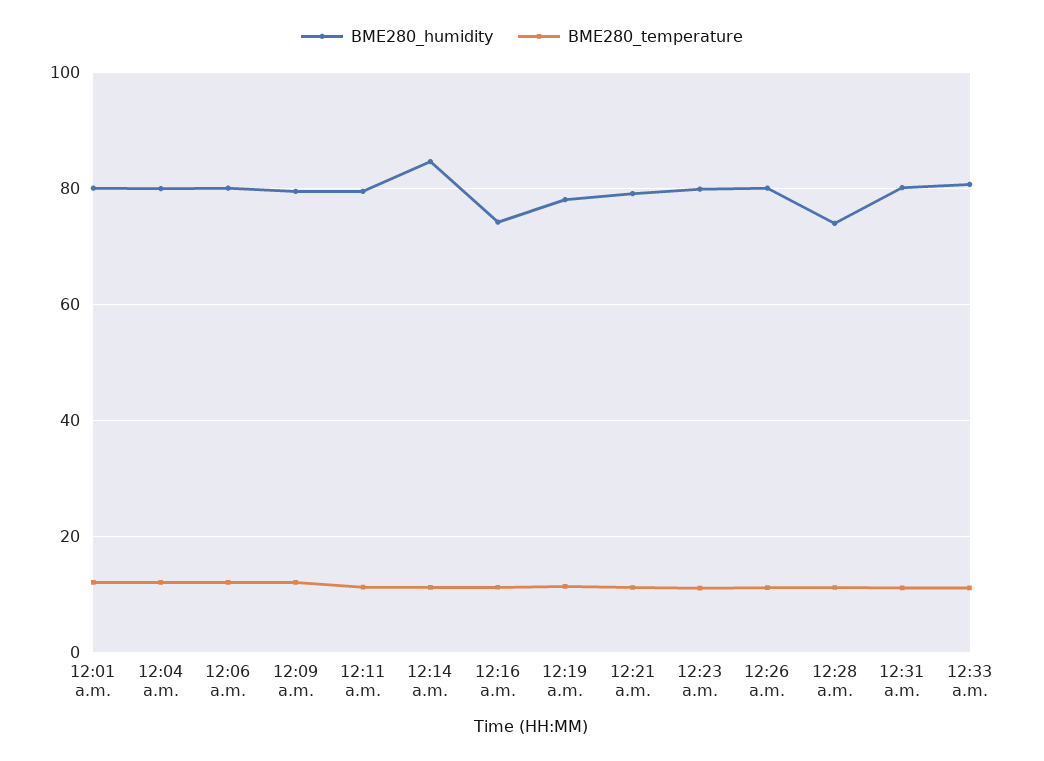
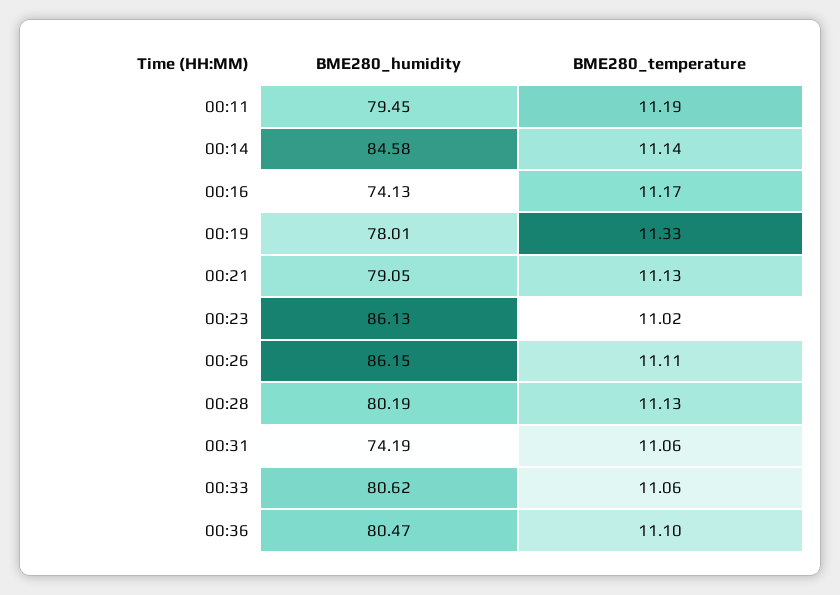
BME280_humidity, 12:01 a.m.: 80 -> none
BME280_temperature, 12:01 a.m.: 12 -> none
BME280_humidity, 12:04 a.m.: 80 -> none
BME280_temperature, 12:04 a.m.: 12 -> none
BME280_humidity, 12:06 a.m.: 80 -> none
BME280_temperature, 12:06 a.m.: 12 -> none
BME280_humidity, 12:09 a.m.: 80 -> none
BME280_temperature, 12:09 a.m.: 12 -> none
BME280_humidity, 12:23 a.m.: 80 -> 86.13
BME280_humidity, 12:26 a.m.: 80 -> 86.15
BME280_humidity, 12:28 a.m.: 74 -> 80.19
BME280_humidity, 12:31 a.m.: 80 -> 74.19
BME280_humidity, 00:36: none -> 80.47
BME280_temperature, 00:36: none -> 11.1

